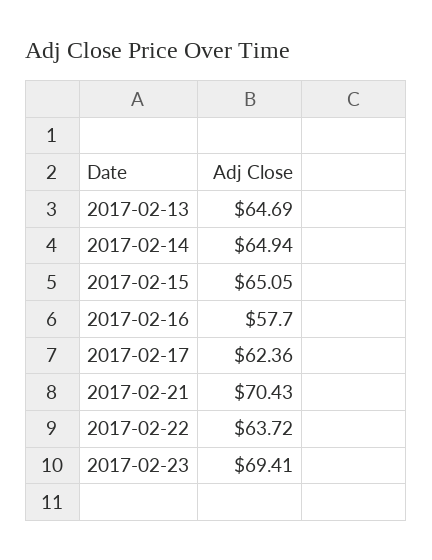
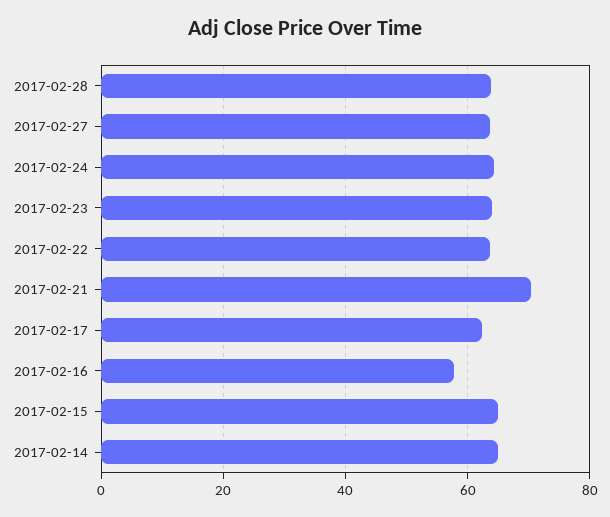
2017-02-13: 64.69 -> none
2017-02-23: 69.41 -> 64
2017-02-28: none -> 64
2017-02-27: none -> 64
2017-02-24: none -> 64

